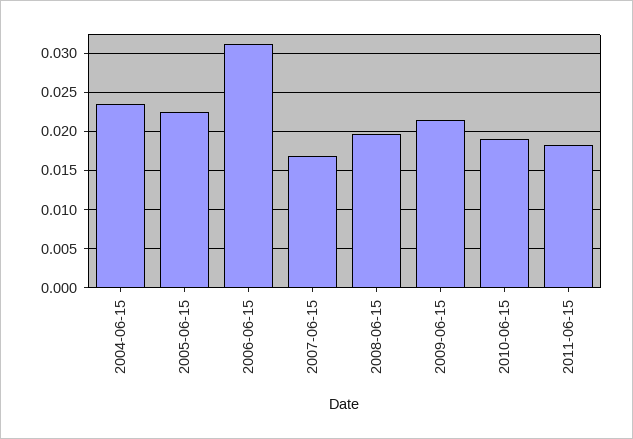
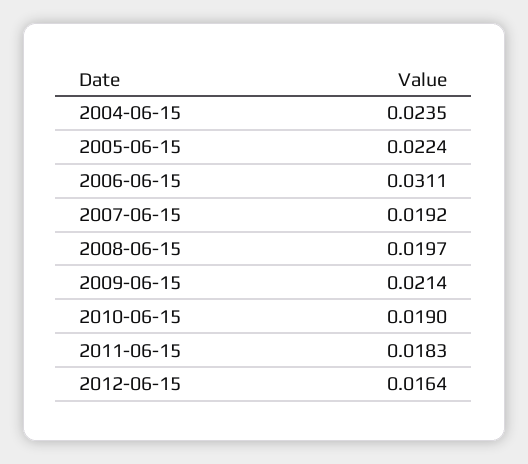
2007-06-15: 0.017 -> 0.0192
2012-06-15: none -> 0.0164

